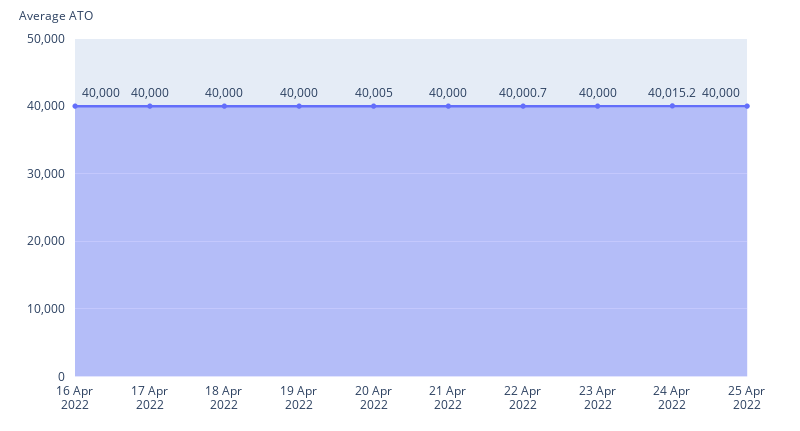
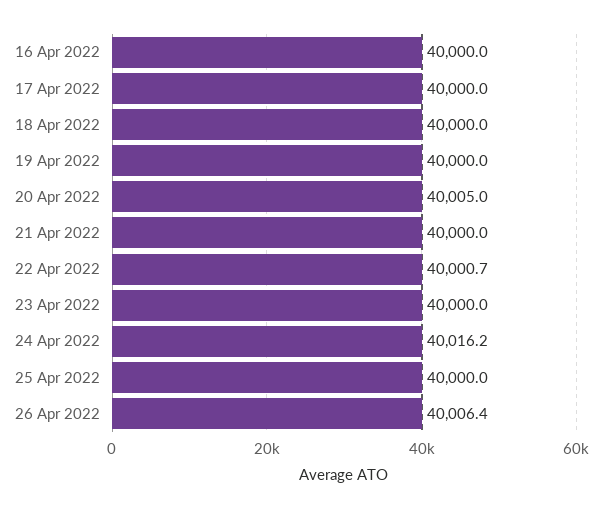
24 Apr 2022: 40015.2 -> 40016.2
26 Apr 2022: none -> 40006.4

